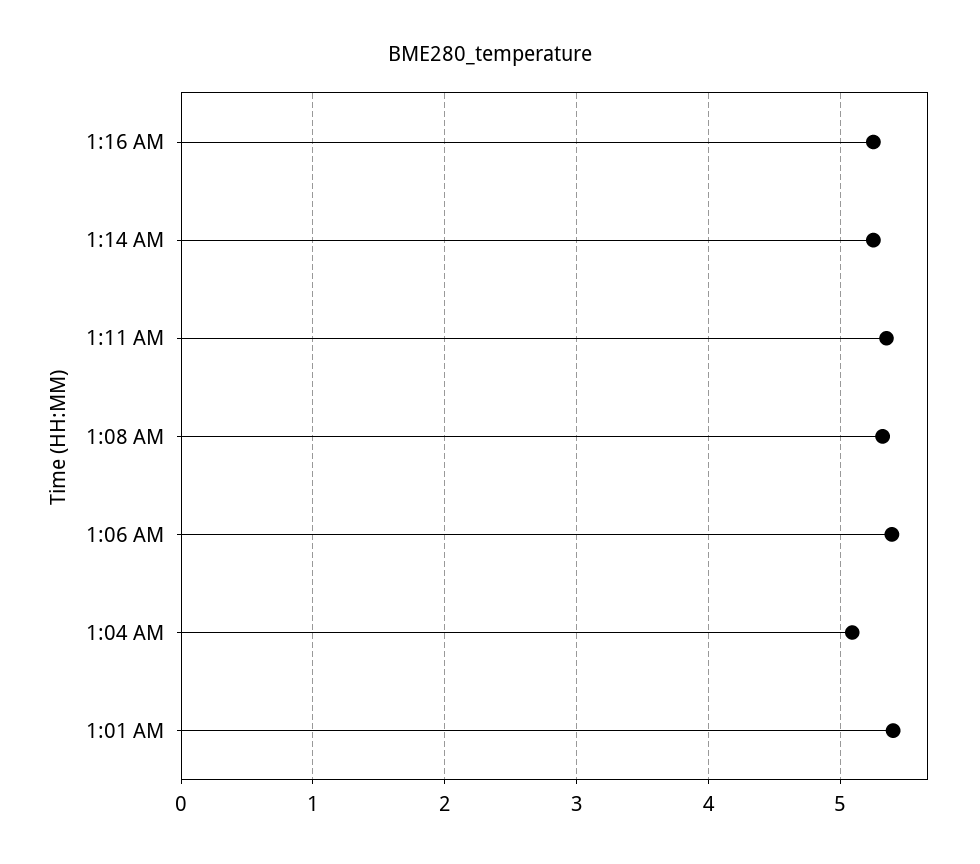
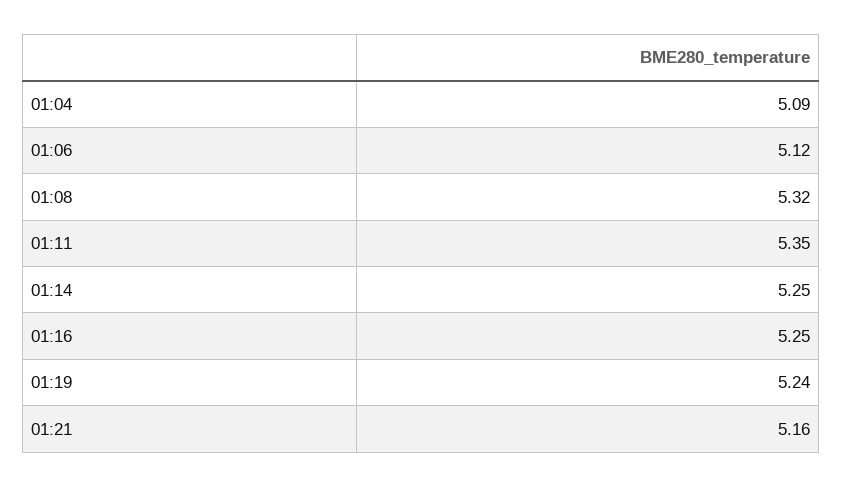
1:06 AM: 5.4 -> 5.12
1:01 AM: 5.4 -> none
01:19: none -> 5.24
01:21: none -> 5.16

